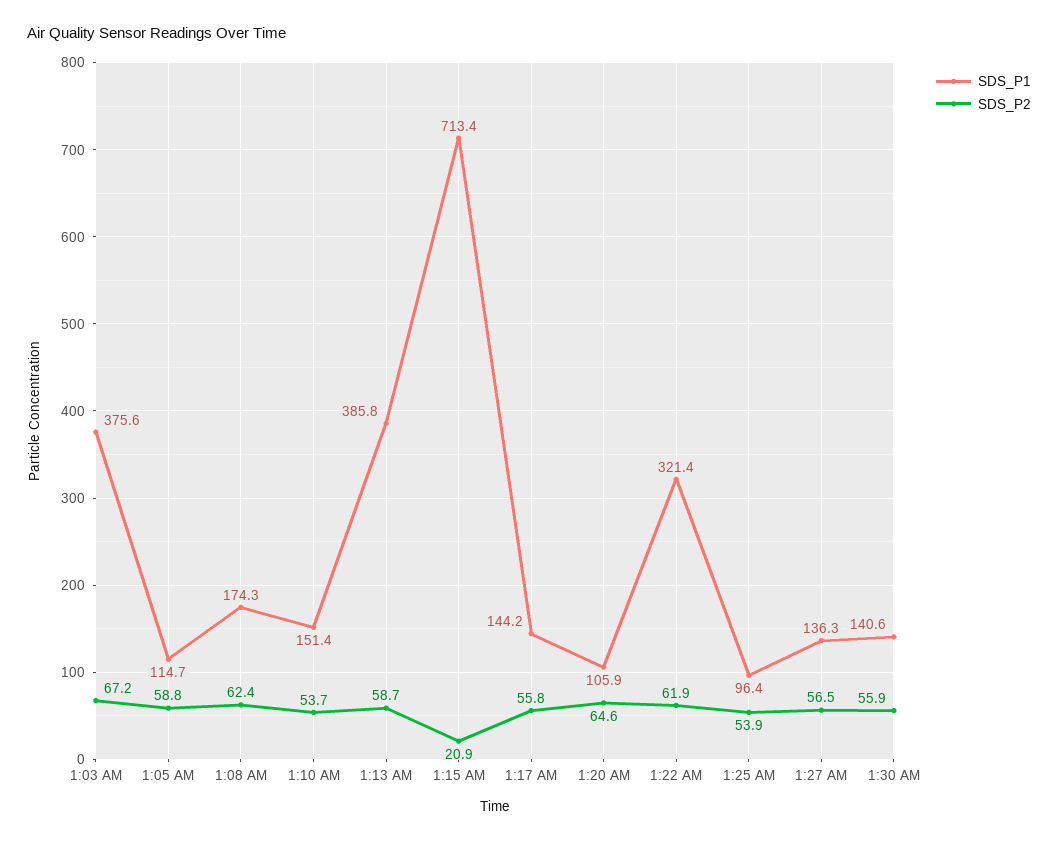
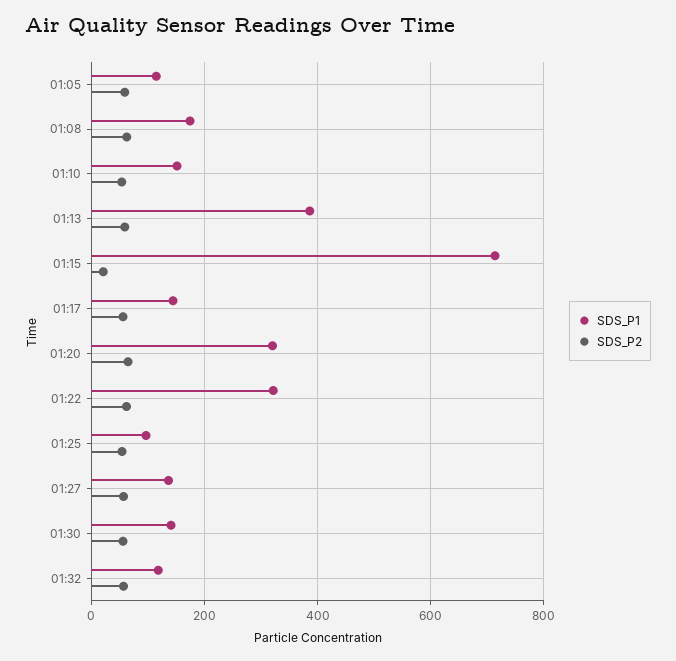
SDS_P1, 1:03 AM: 375.6 -> none
SDS_P2, 1:03 AM: 67.2 -> none
SDS_P1, 1:20 AM: 105.9 -> 320
SDS_P1, 01:32: none -> 120
SDS_P2, 01:32: none -> 60

